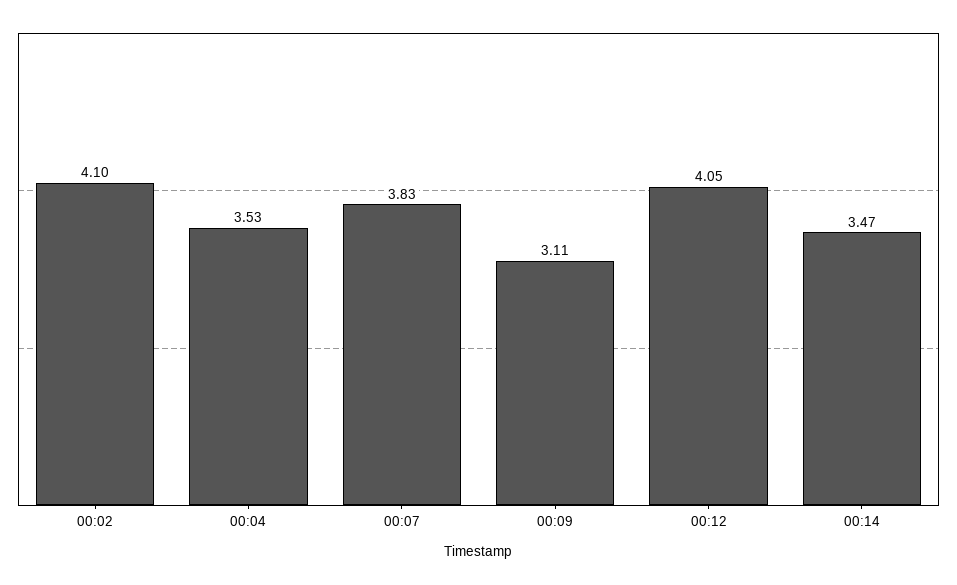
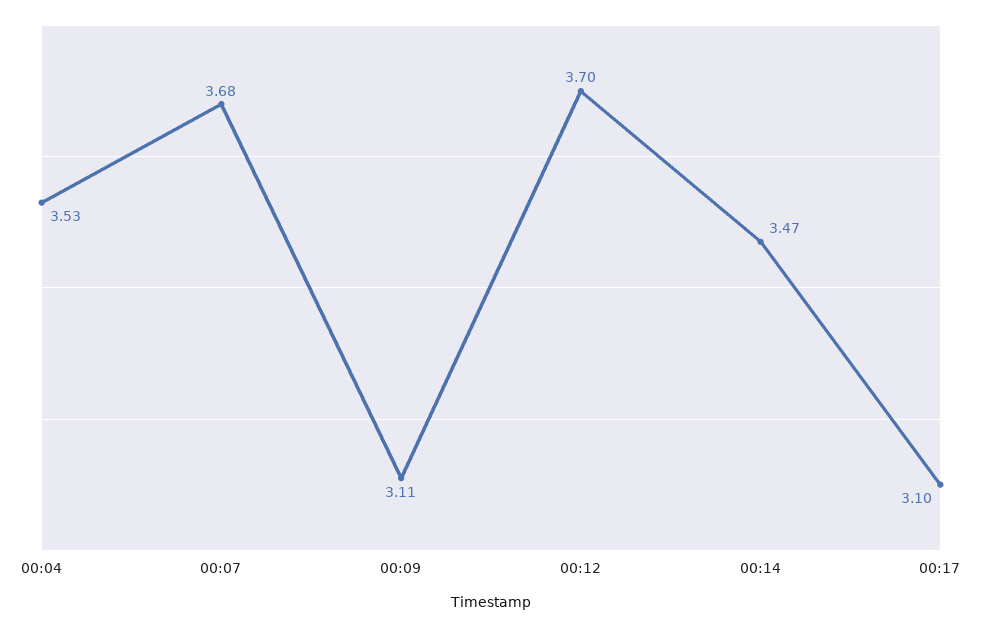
00:02: 4.1 -> none
00:07: 3.83 -> 3.68
00:12: 4.05 -> 3.7
00:17: none -> 3.1

